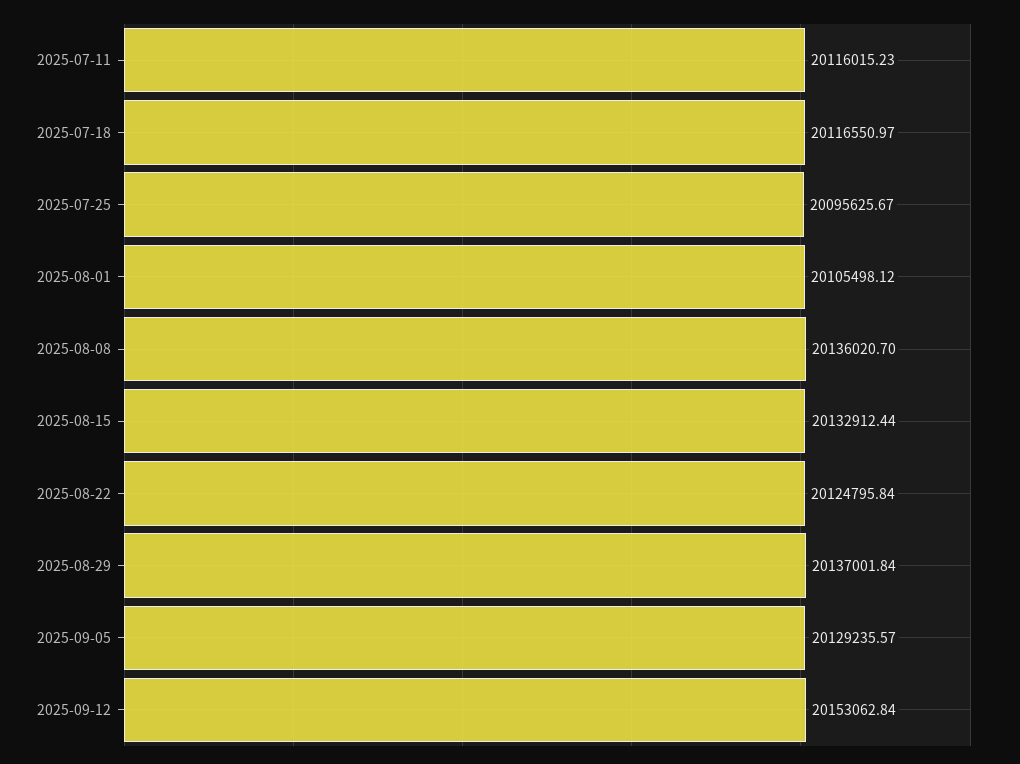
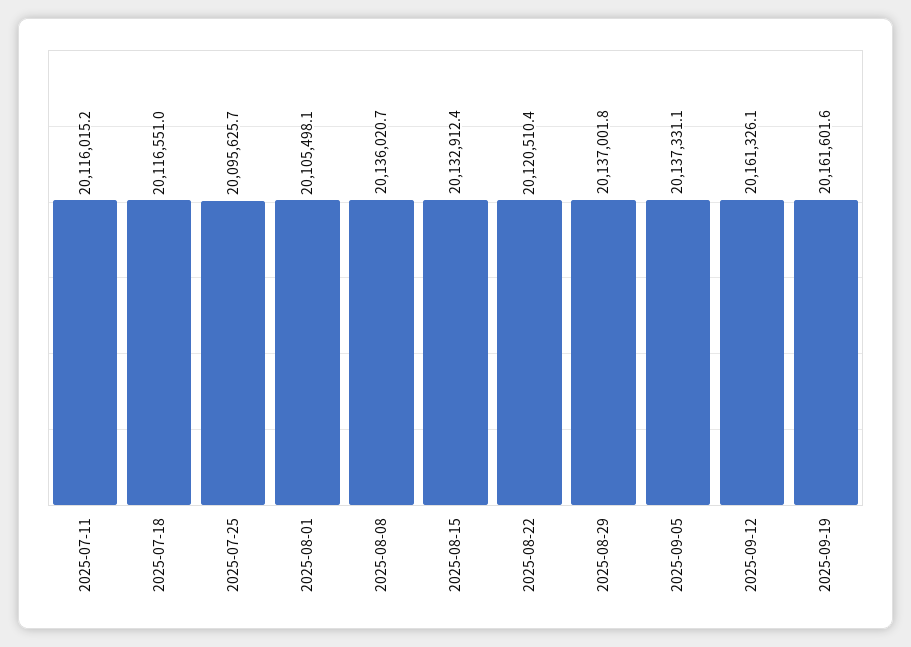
2025-08-22: 20124795.84 -> 20120510.4
2025-09-05: 20129235.57 -> 20137331.1
2025-09-12: 20153062.84 -> 20161326.1
2025-09-19: none -> 20161601.6

